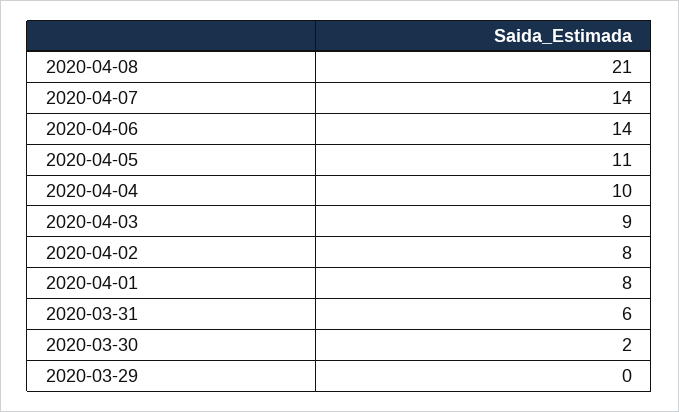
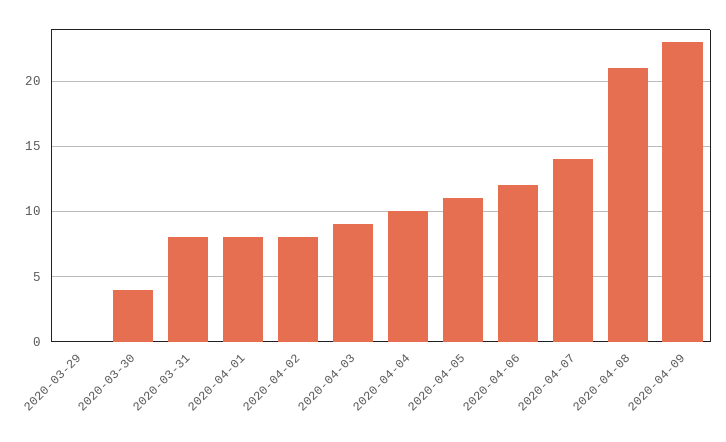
2020-04-06: 14 -> 12
2020-03-31: 6 -> 8
2020-03-30: 2 -> 4
2020-04-09: none -> 23

